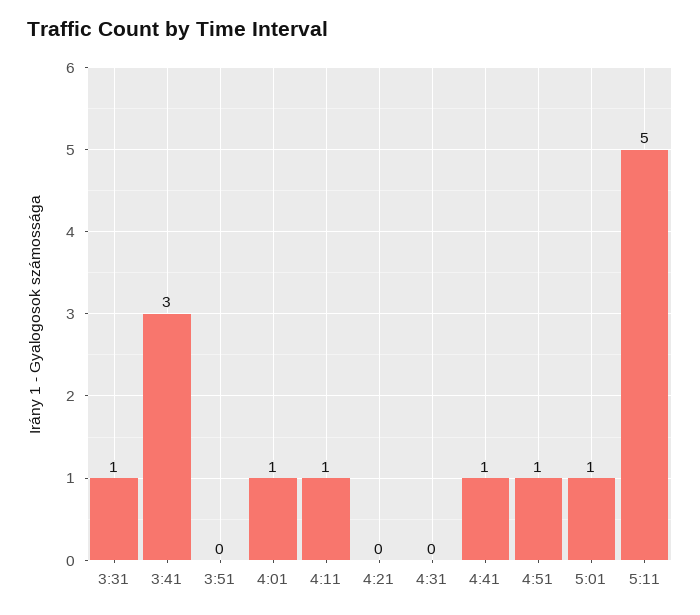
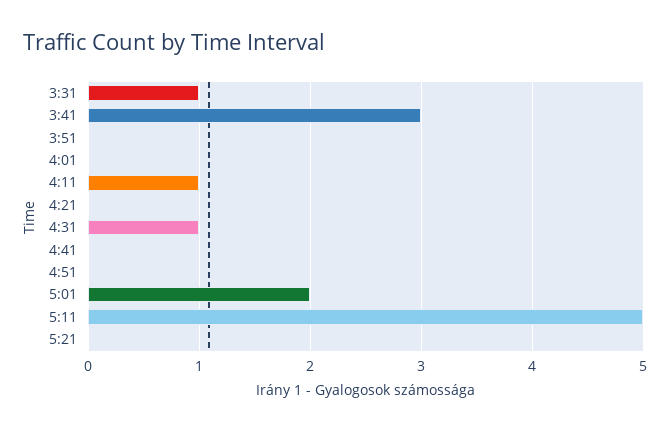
4:01: 1 -> 0
4:31: 0 -> 1
4:41: 1 -> 0
4:51: 1 -> 0
5:01: 1 -> 2
5:21: none -> 0

